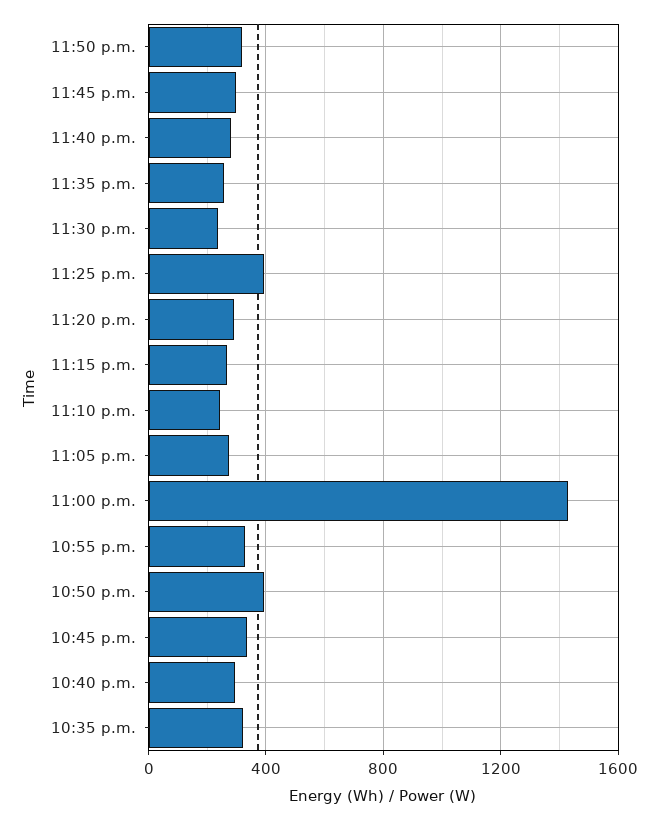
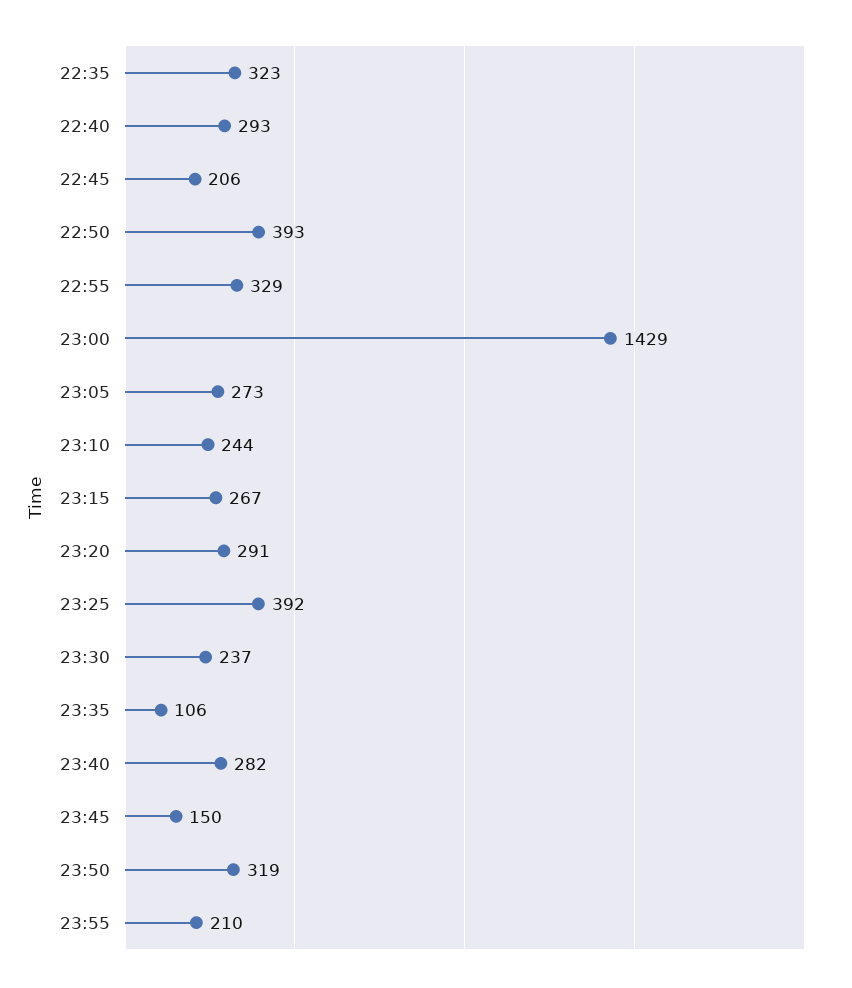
11:45 p.m.: 300 -> 150
11:35 p.m.: 250 -> 106
10:45 p.m.: 350 -> 206
23:55: none -> 210

